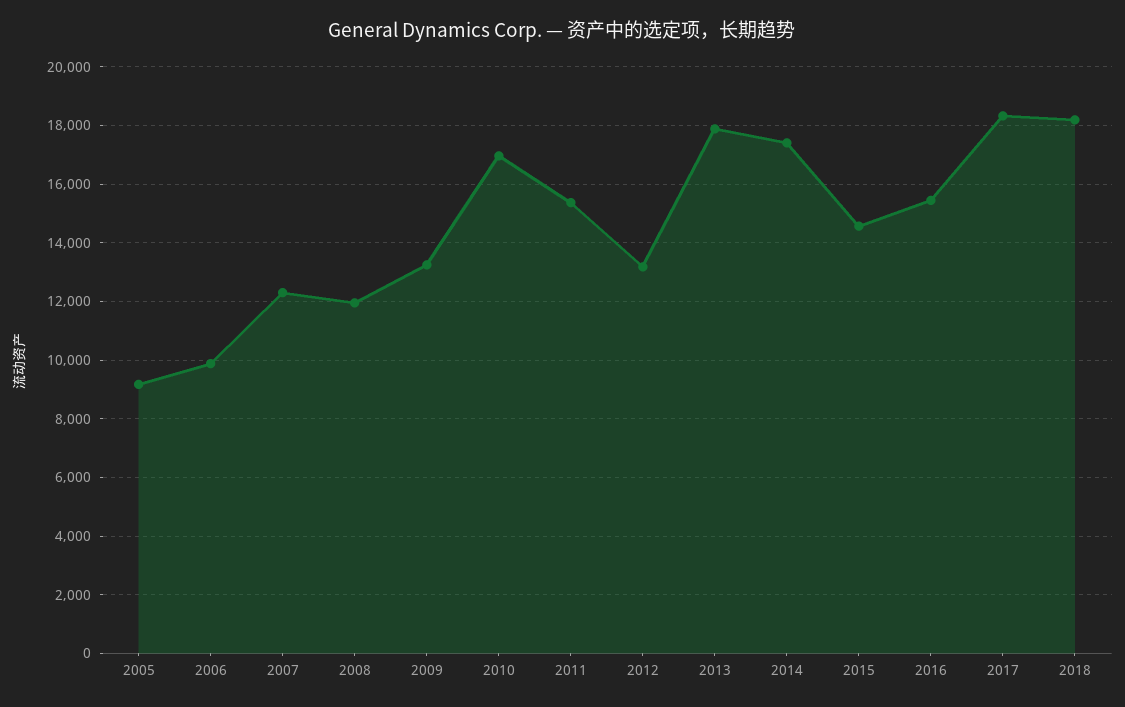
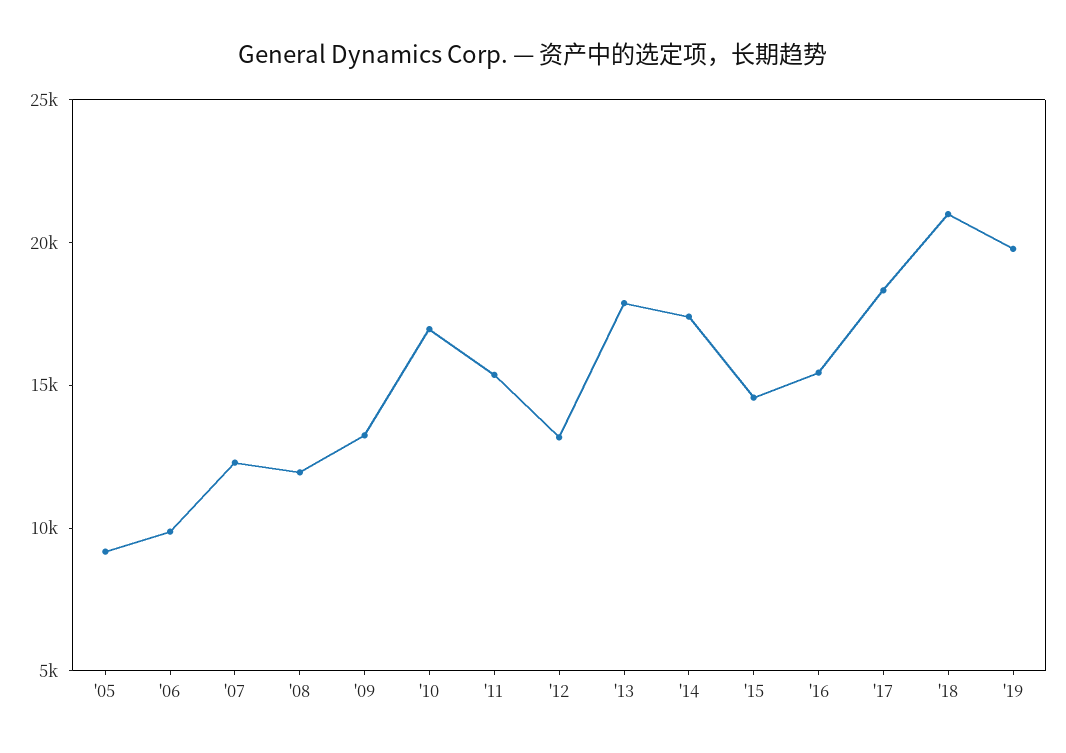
2018: 18250 -> 21000
'19: none -> 20000

